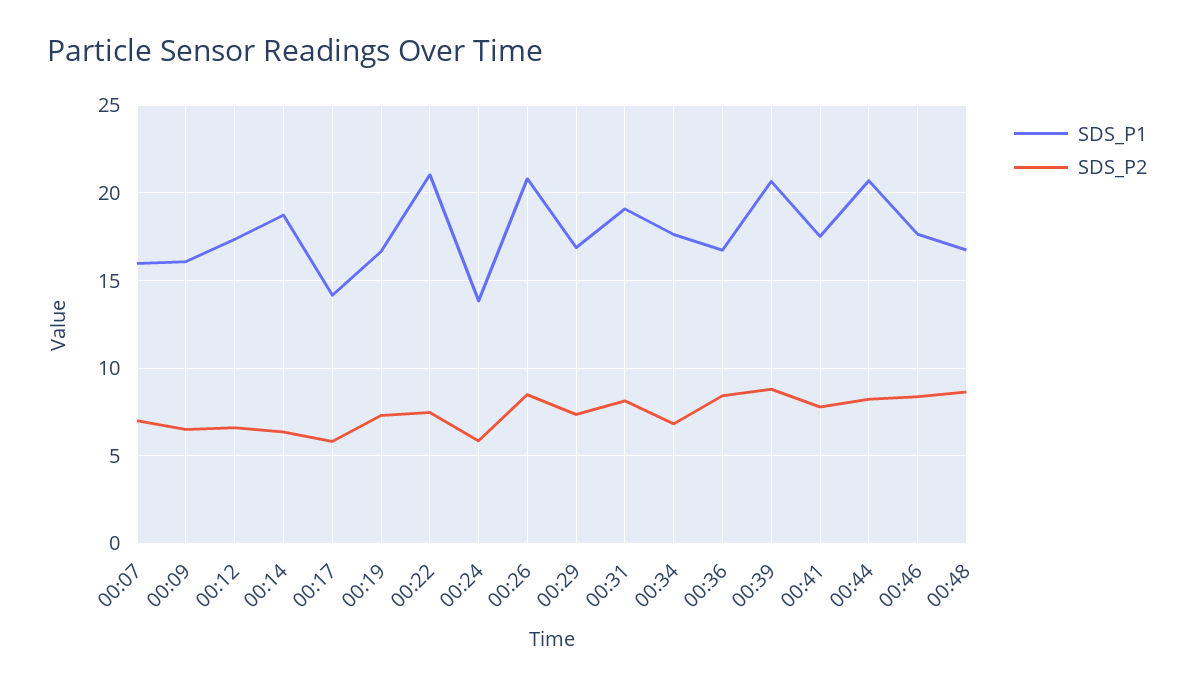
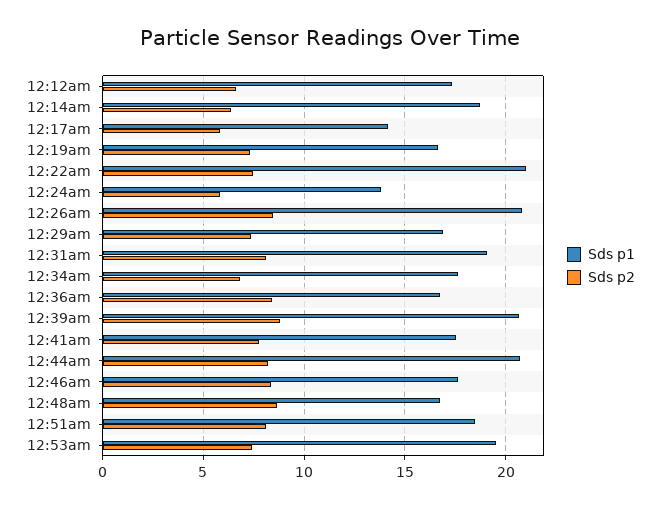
SDS_P1, 00:07: 16 -> none
SDS_P2, 00:07: 7 -> none
SDS_P1, 00:09: 16 -> none
SDS_P2, 00:09: 6.5 -> none
SDS_P1, 12:51am: none -> 18.5
SDS_P2, 12:51am: none -> 8
SDS_P1, 12:53am: none -> 19.5
SDS_P2, 12:53am: none -> 7.5

